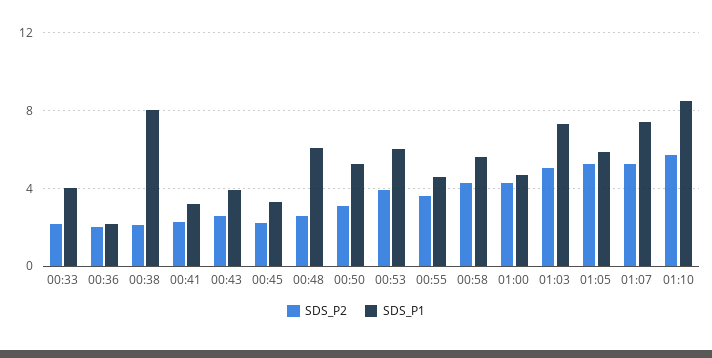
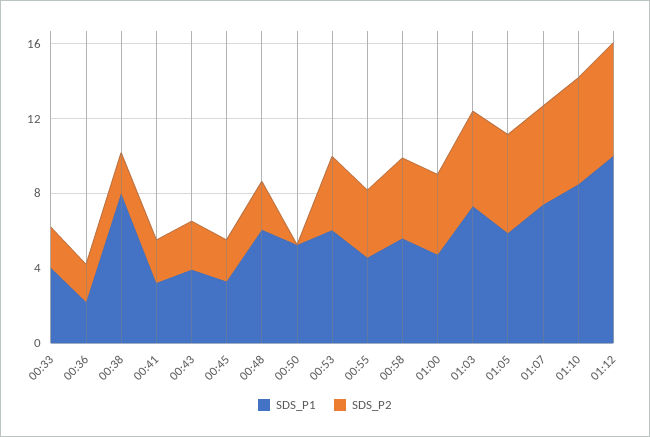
SDS_P2, 00:50: 3 -> 0
SDS_P1, 01:12: none -> 10
SDS_P2, 01:12: none -> 6

